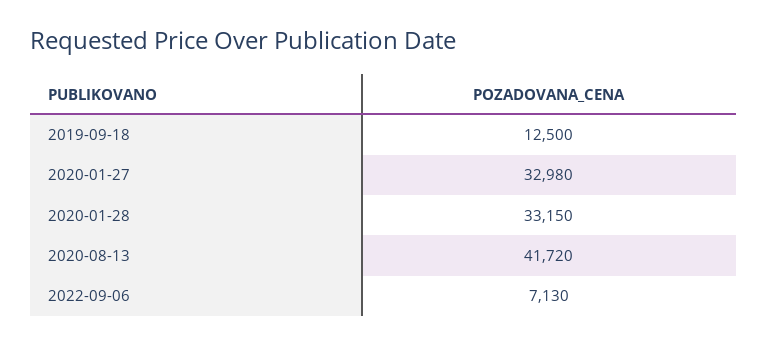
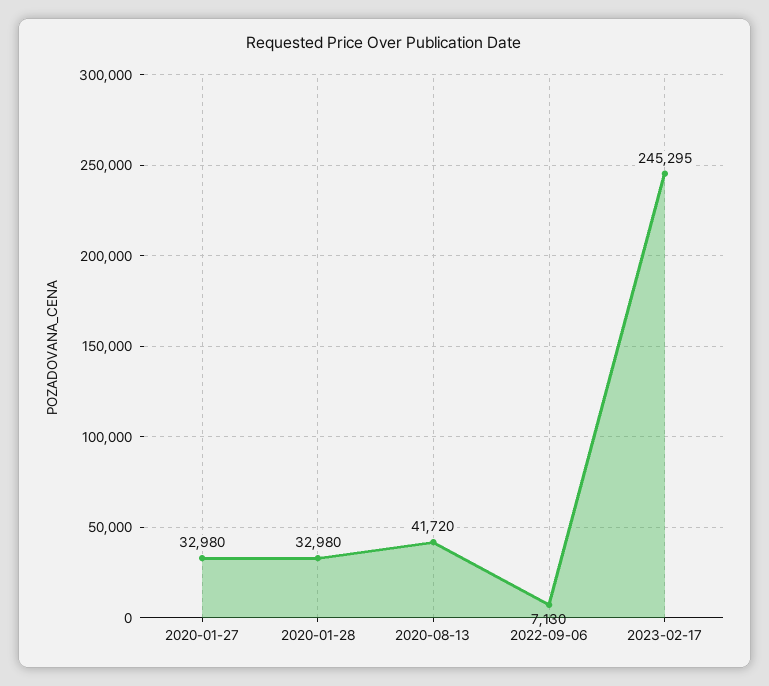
2019-09-18: 12500 -> none
2020-01-28: 33150 -> 32980
2023-02-17: none -> 245295

